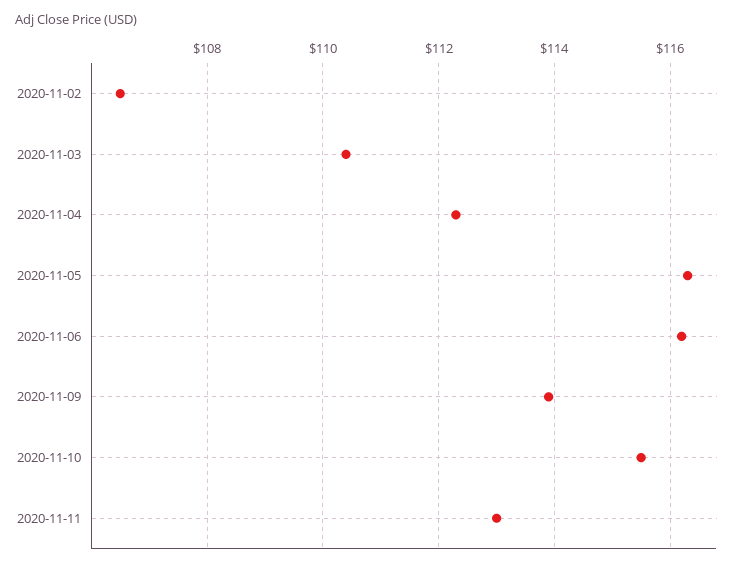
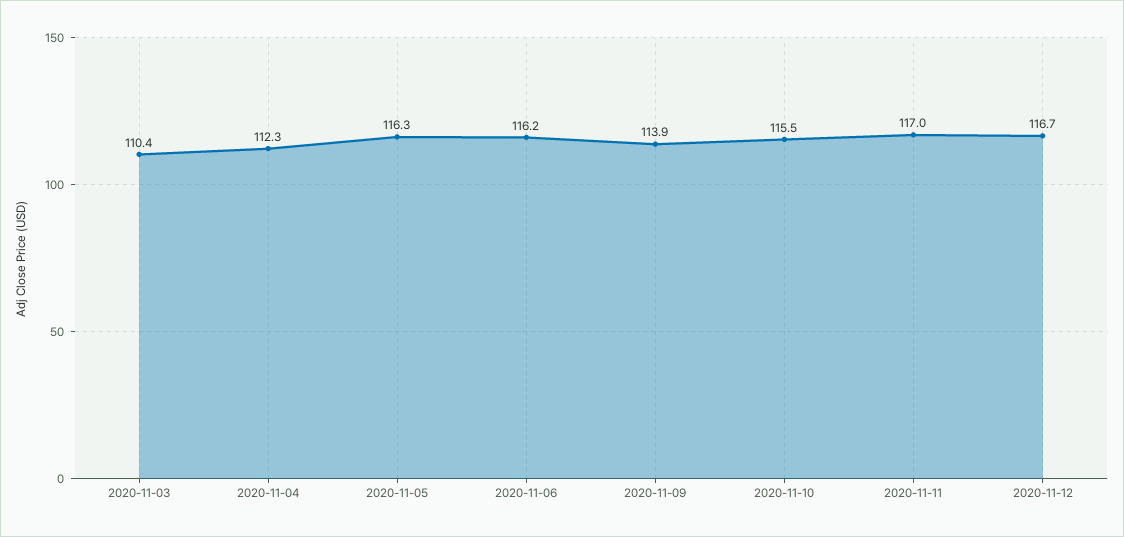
2020-11-02: 106.5 -> none
2020-11-11: 113 -> 117
2020-11-12: none -> 116.7

